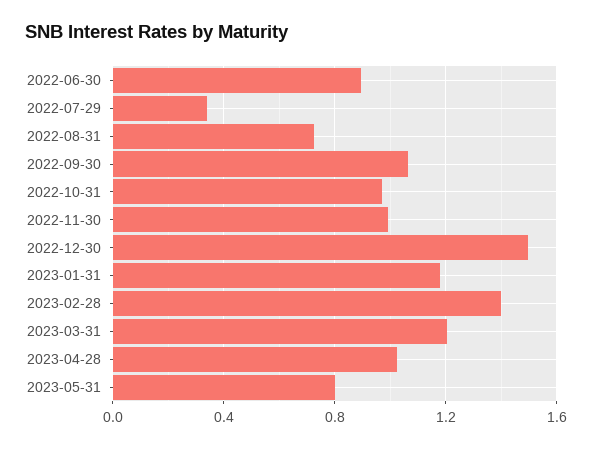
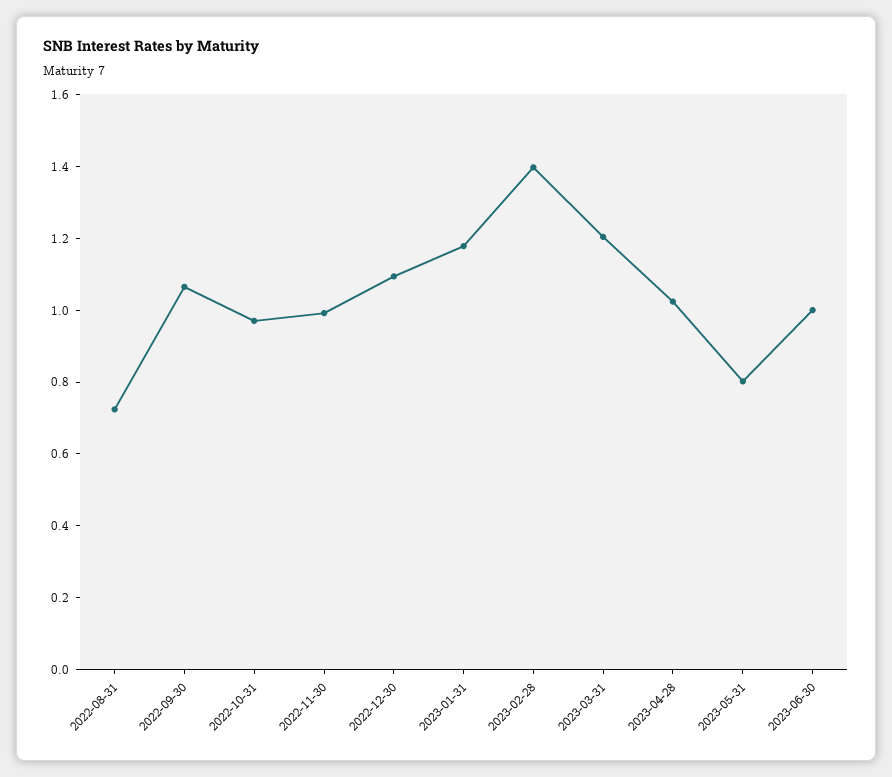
2022-06-30: 0.9 -> none
2022-07-29: 0.35 -> none
2022-12-30: 1.5 -> 1.1
2023-06-30: none -> 1

